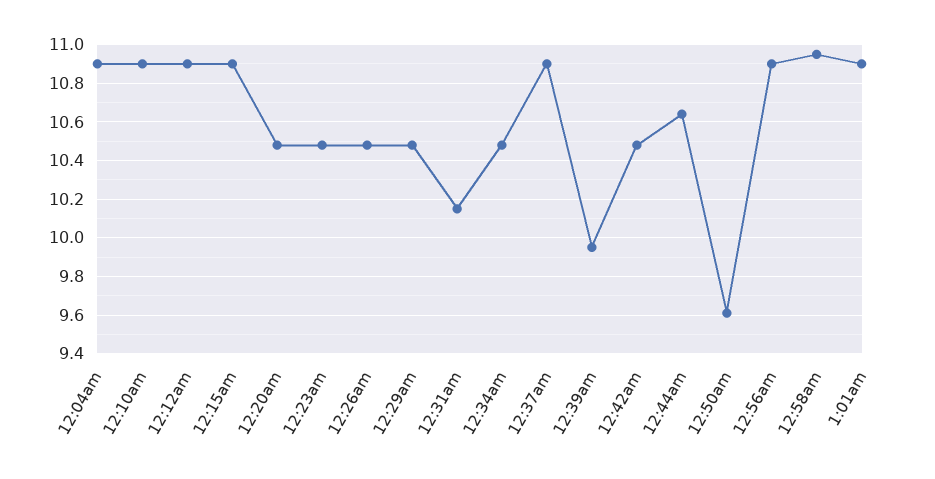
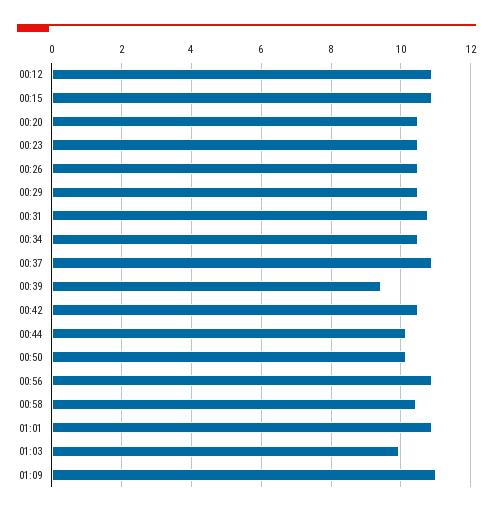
12:04am: 10.9 -> none
12:10am: 10.9 -> none
12:31am: 10.15 -> 10.8
12:39am: 9.95 -> 9.4
12:44am: 10.65 -> 10.2
12:50am: 9.6 -> 10.2
12:58am: 10.95 -> 10.4
01:03: none -> 10
01:09: none -> 11

